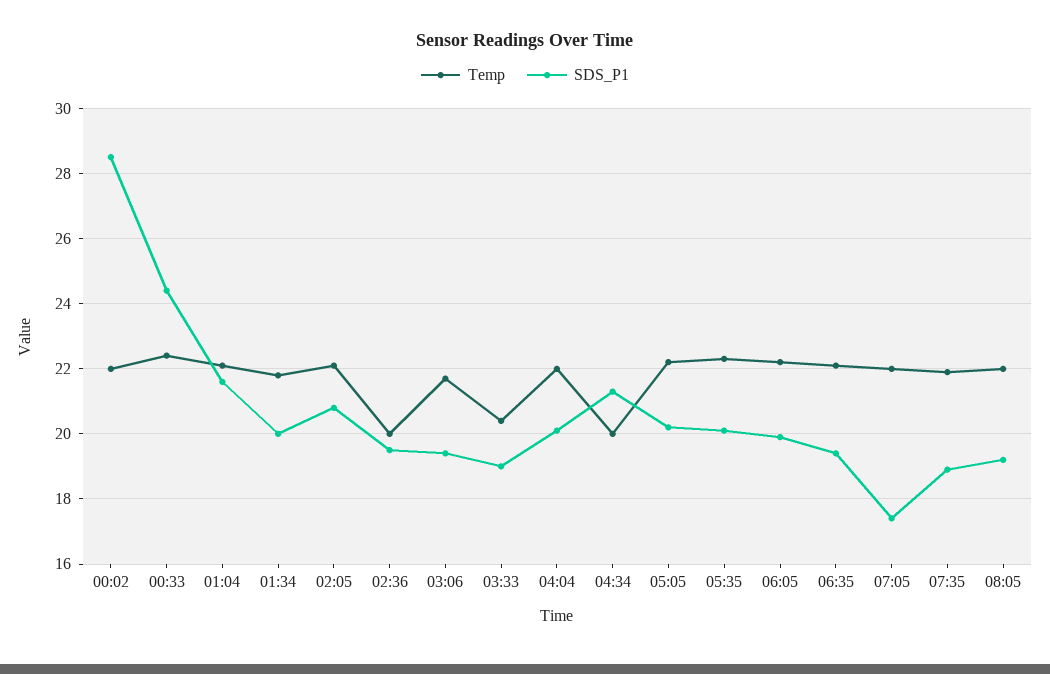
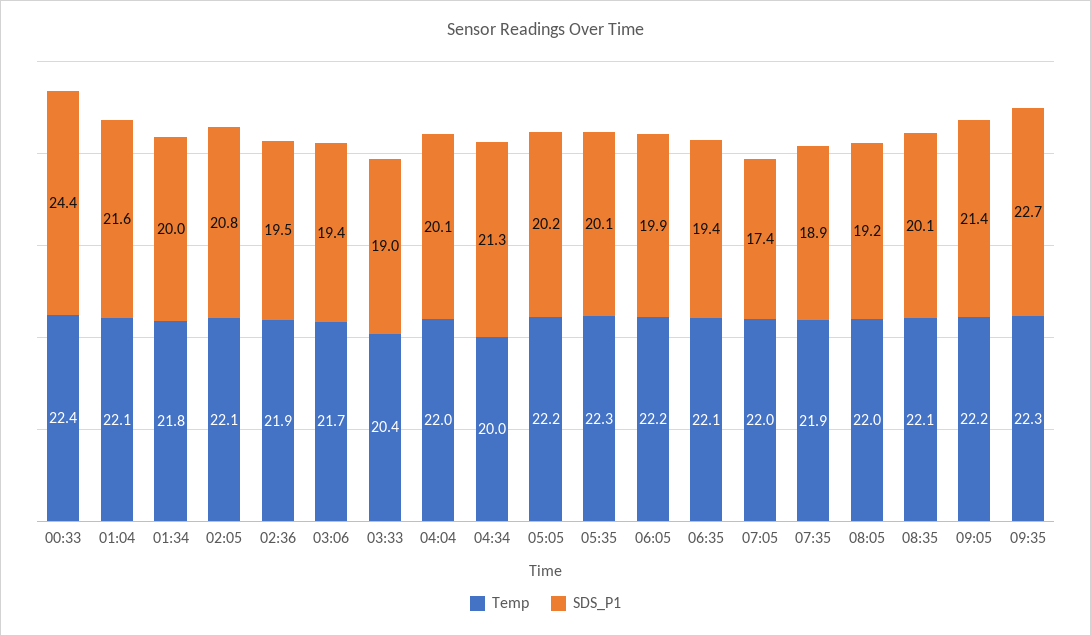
Temp, 00:02: 22 -> none
SDS_P1, 00:02: 28.5 -> none
Temp, 02:36: 20 -> 21.9
Temp, 08:35: none -> 22.1
SDS_P1, 08:35: none -> 20.1
Temp, 09:05: none -> 22.2
SDS_P1, 09:05: none -> 21.4
Temp, 09:35: none -> 22.3
SDS_P1, 09:35: none -> 22.7

